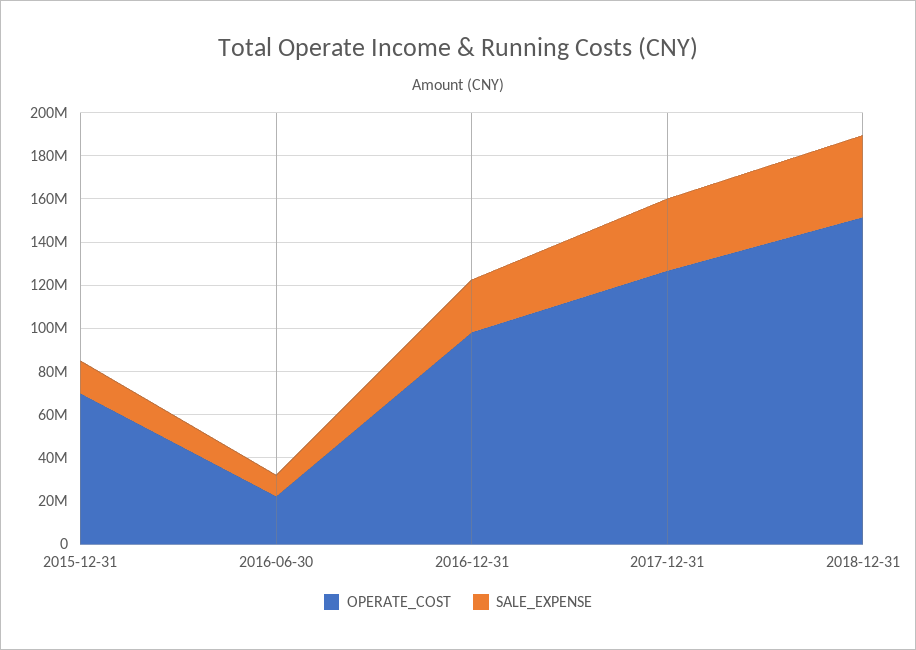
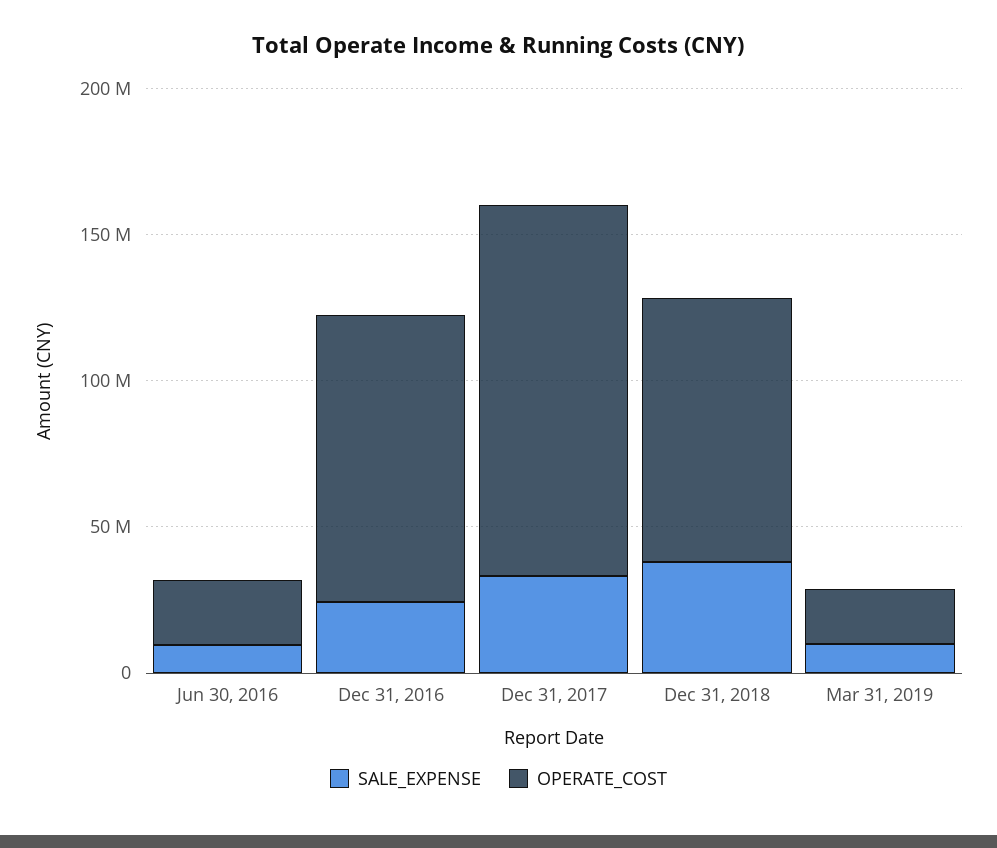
OPERATE_COST, 2015-12-31: 70000000 -> none
SALE_EXPENSE, 2015-12-31: 15000000 -> none
OPERATE_COST, 2018-12-31: 150000000 -> 90000000
SALE_EXPENSE, Mar 31, 2019: none -> 10000000
OPERATE_COST, Mar 31, 2019: none -> 20000000

